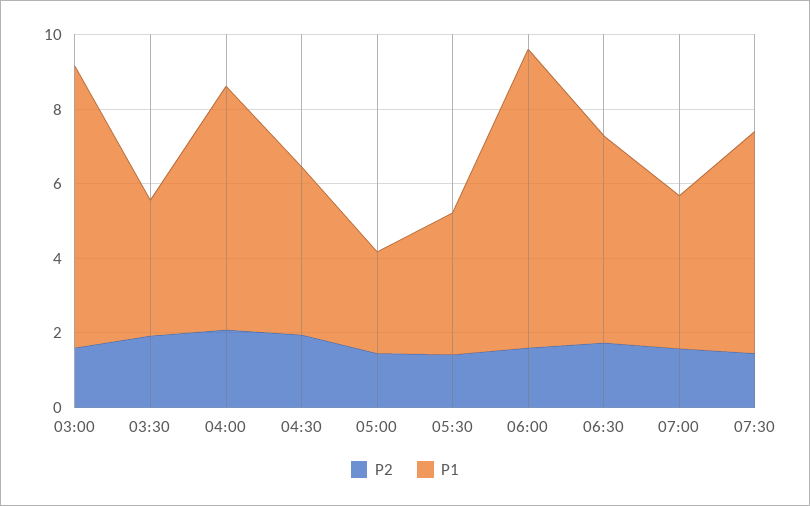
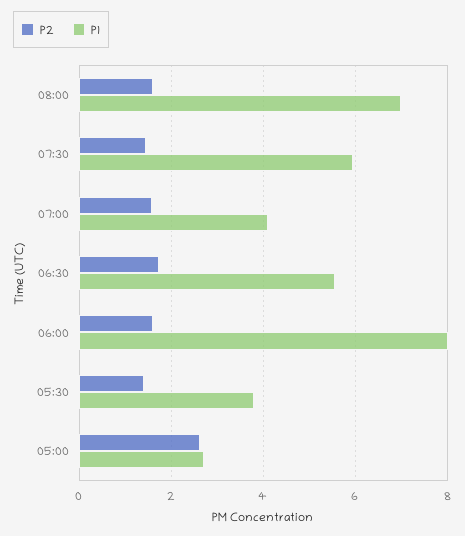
P2, 03:00: 1.5 -> none
P1, 03:00: 7.5 -> none
P2, 03:30: 2 -> none
P1, 03:30: 3.5 -> none
P2, 04:00: 2 -> none
P1, 04:00: 6.5 -> none
P2, 04:30: 2 -> none
P1, 04:30: 4.5 -> none
P2, 05:00: 1.5 -> 2.6
P2, 08:00: none -> 1.6
P1, 08:00: none -> 7

